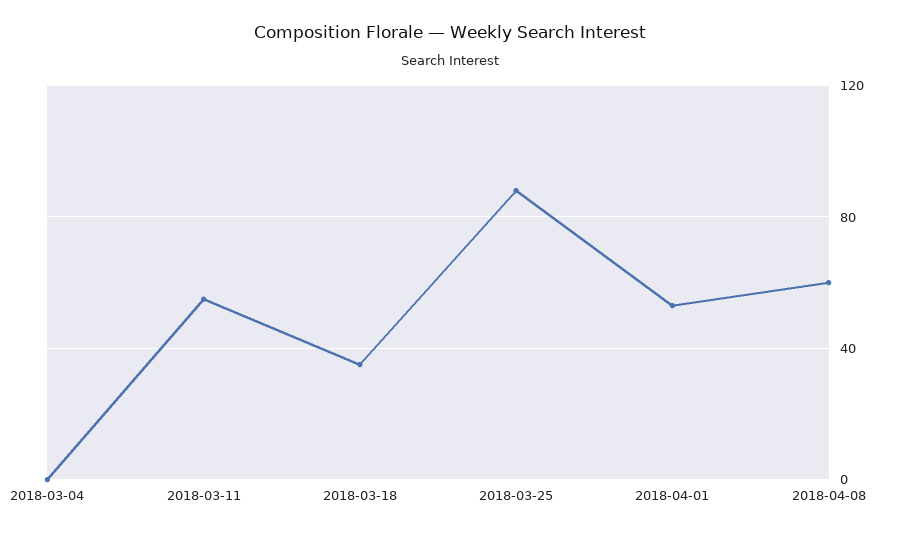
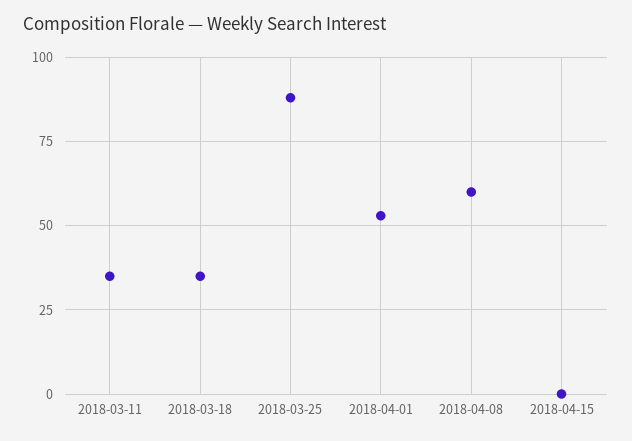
2018-03-04: 0 -> none
2018-03-11: 55 -> 35
2018-04-15: none -> 0

